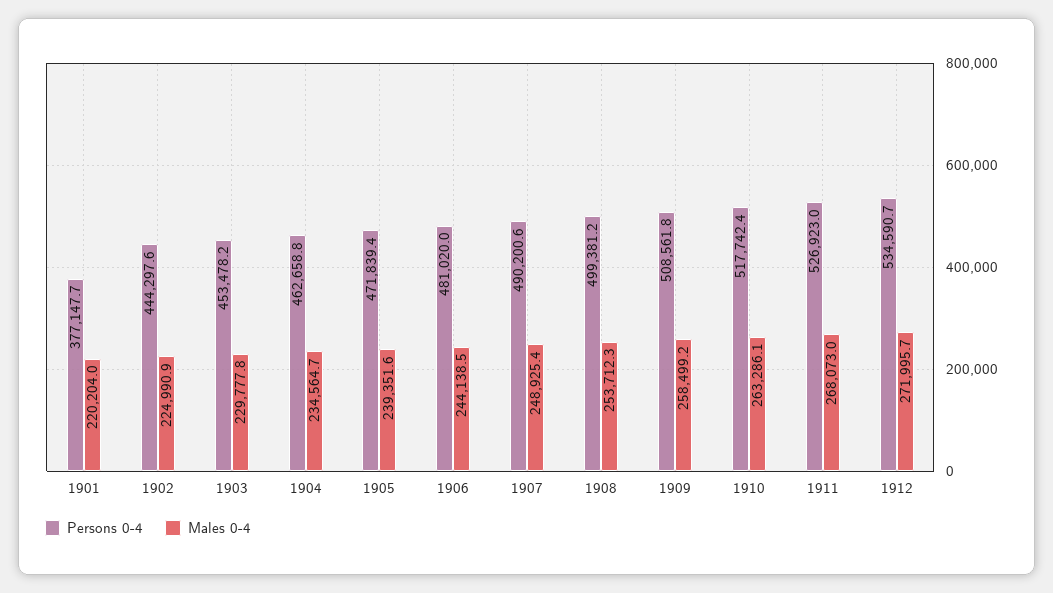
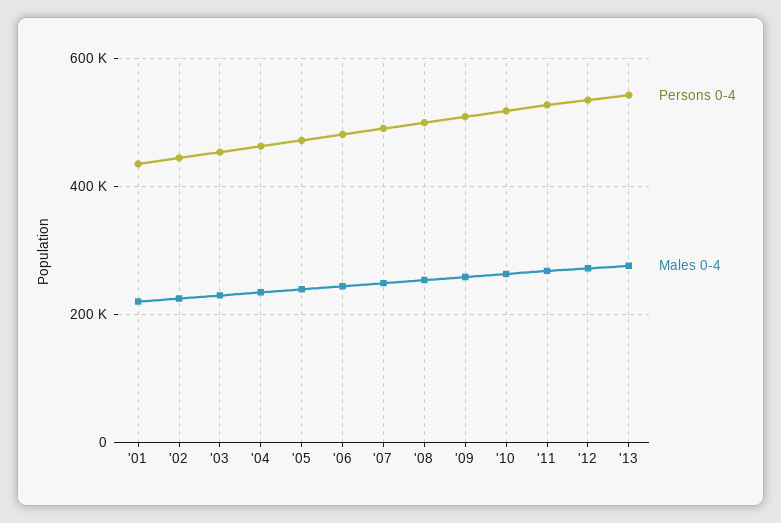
Persons 0-4, 1901: 377147.7 -> 440000
Persons 0-4, '13: none -> 540000
Males 0-4, '13: none -> 280000

